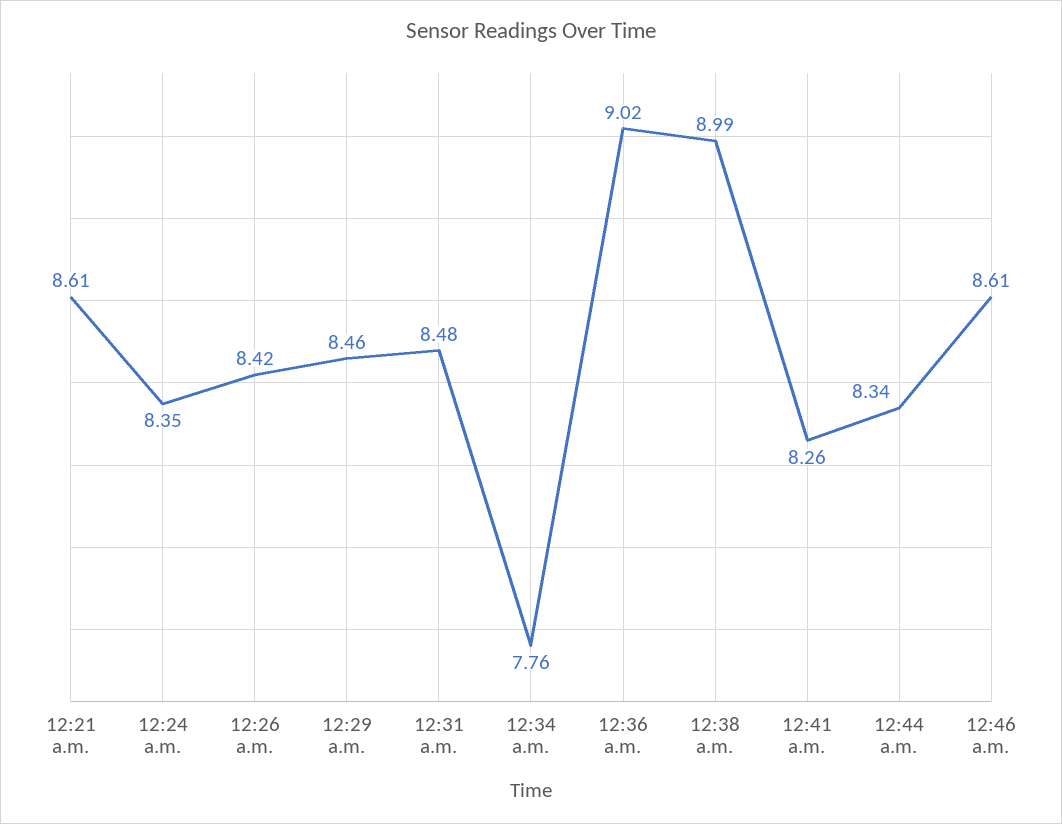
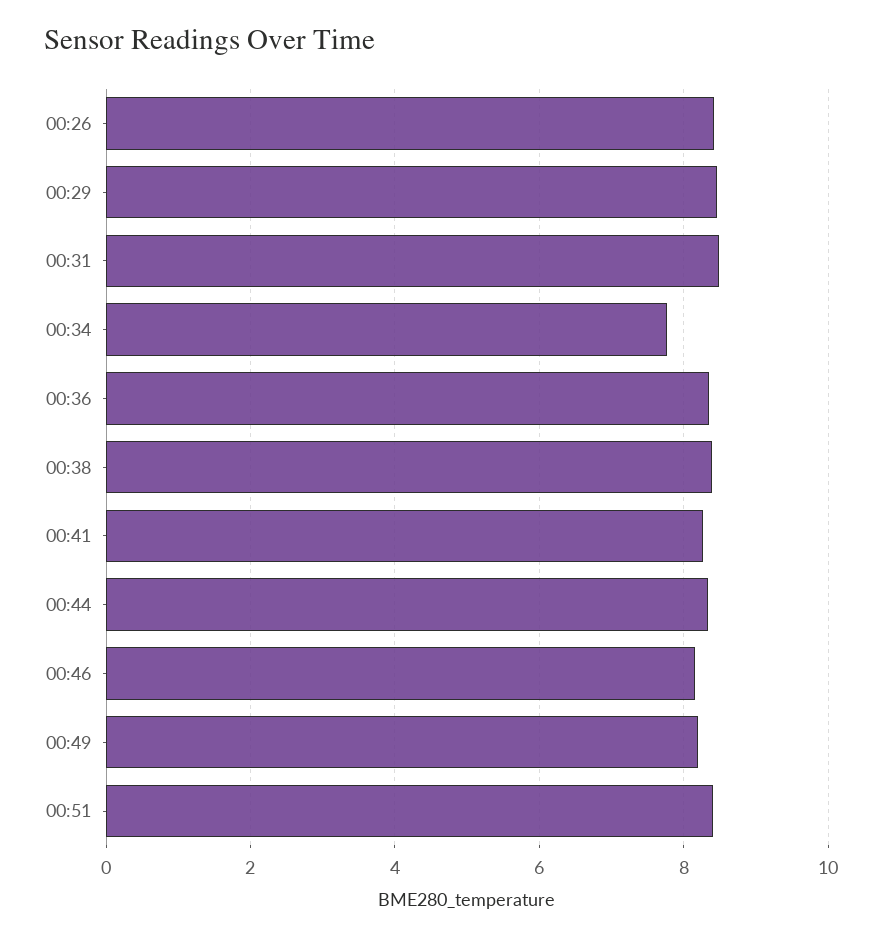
12:21 a.m.: 8.61 -> none
12:24 a.m.: 8.35 -> none
12:36 a.m.: 9.02 -> 8.4
12:38 a.m.: 8.99 -> 8.4
12:46 a.m.: 8.61 -> 8.2
00:49: none -> 8.2
00:51: none -> 8.4

